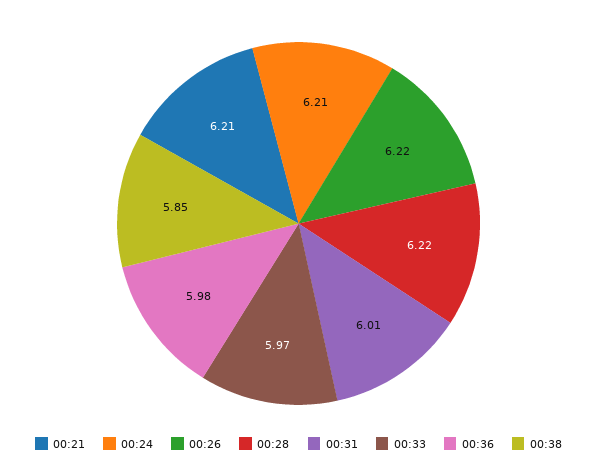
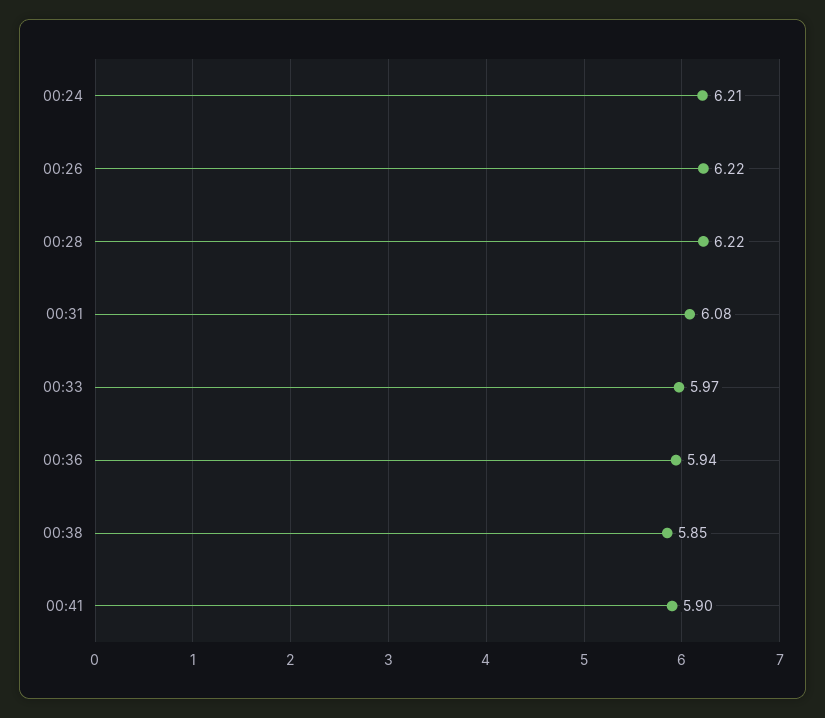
00:21: 6.21 -> none
00:31: 6.01 -> 6.08
00:36: 5.98 -> 5.94
00:41: none -> 5.9

